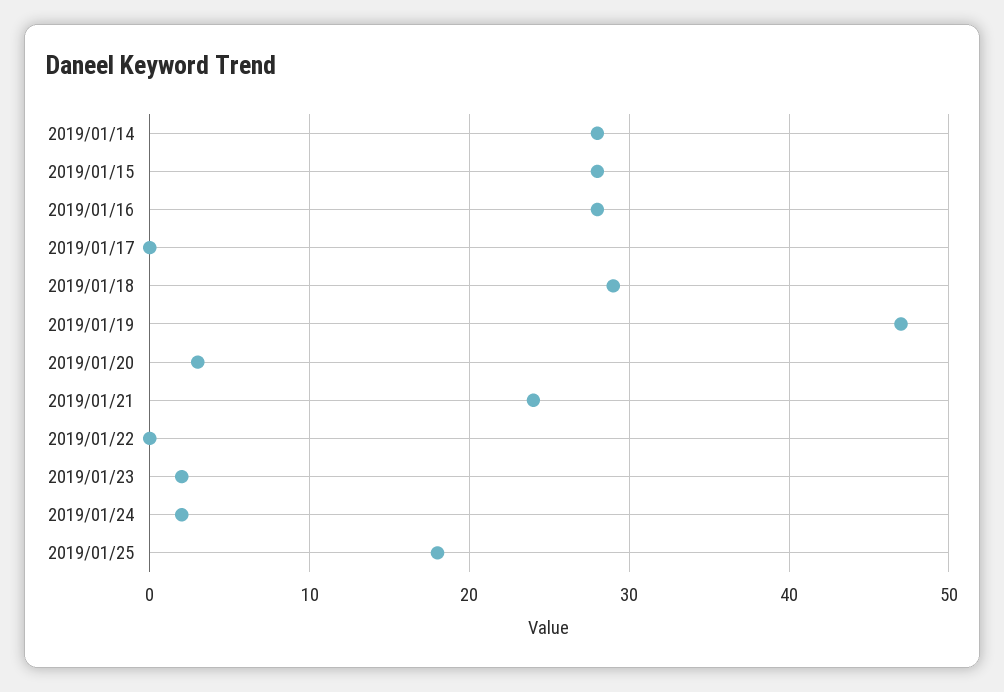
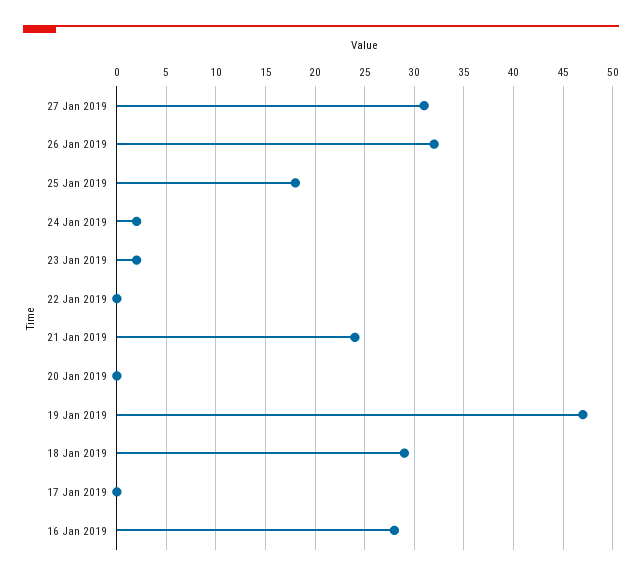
2019/01/14: 28 -> none
2019/01/15: 28 -> none
2019/01/20: 3 -> 0
27 Jan 2019: none -> 31
26 Jan 2019: none -> 32

